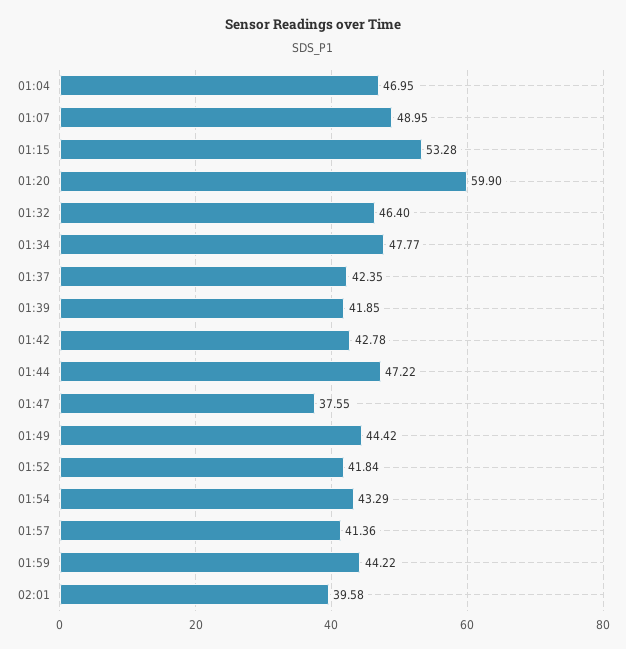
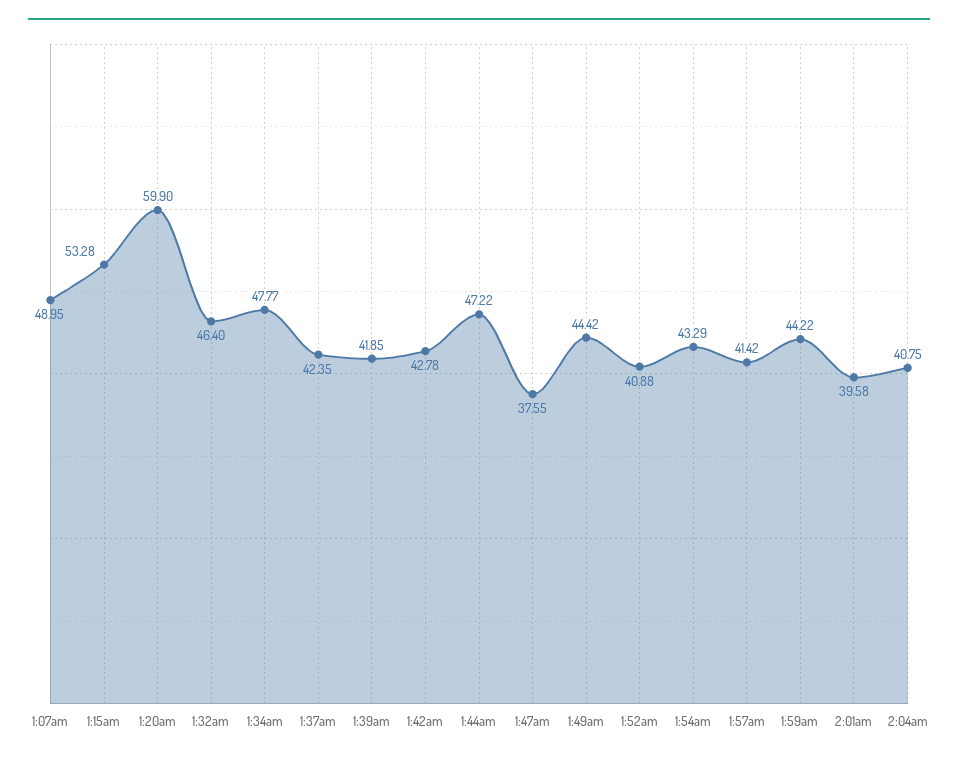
01:04: 46.95 -> none
01:52: 41.84 -> 40.88
01:57: 41.36 -> 41.42
2:04am: none -> 40.75

